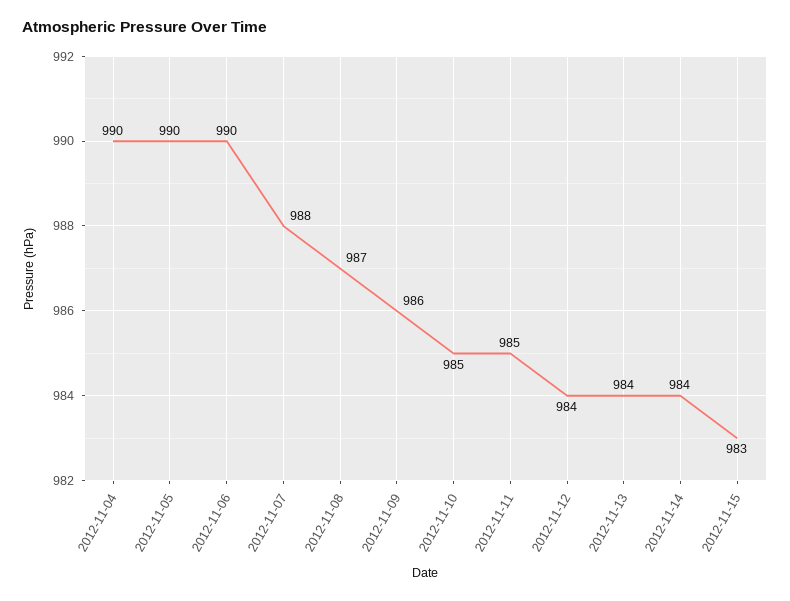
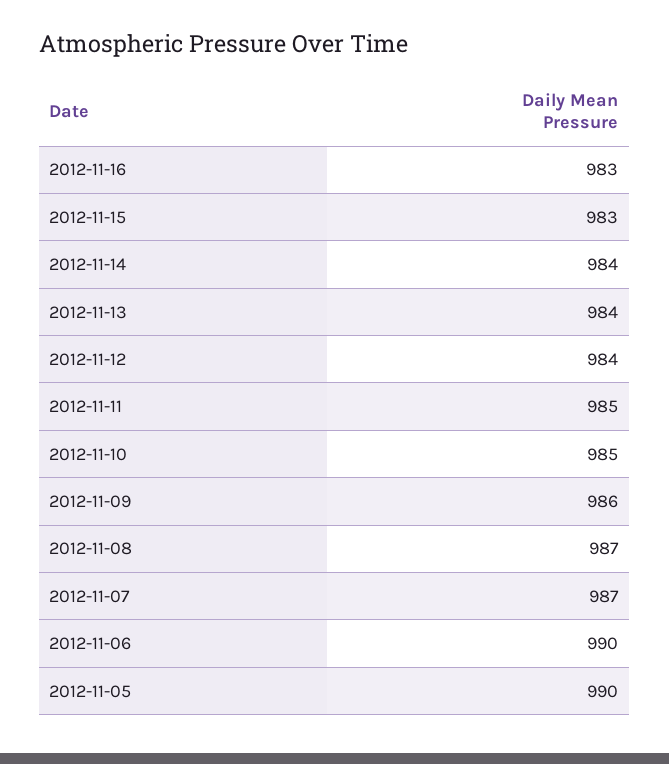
2012-11-04: 990 -> none
2012-11-07: 988 -> 987
2012-11-16: none -> 983

